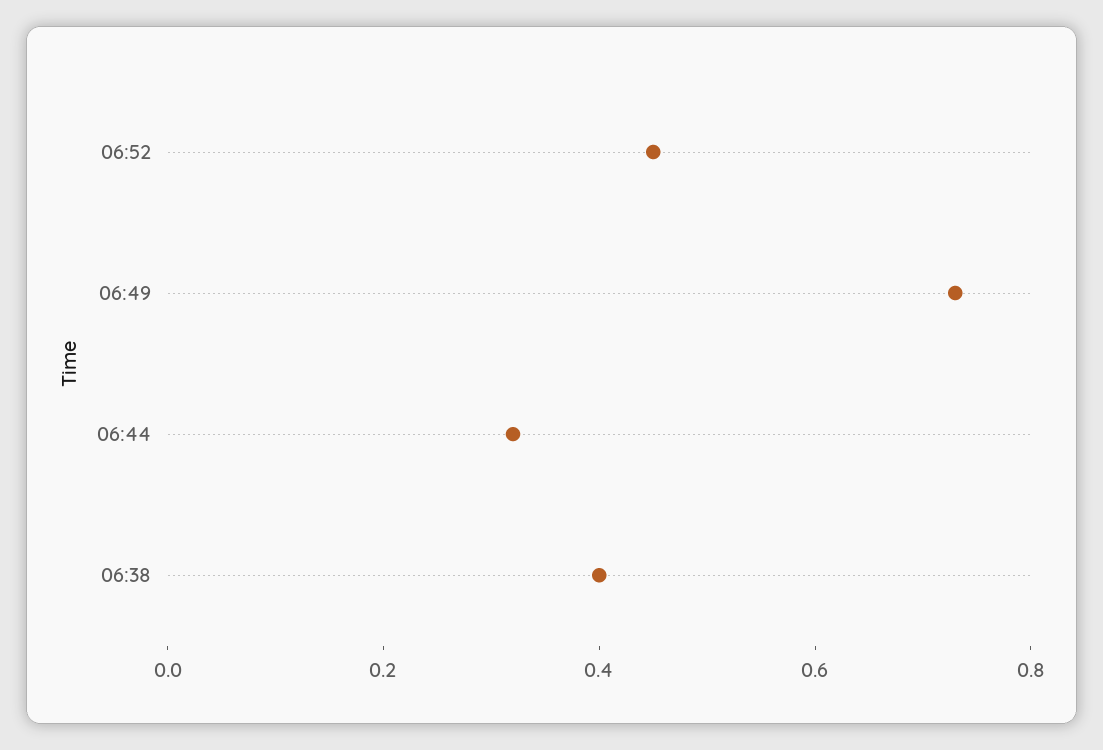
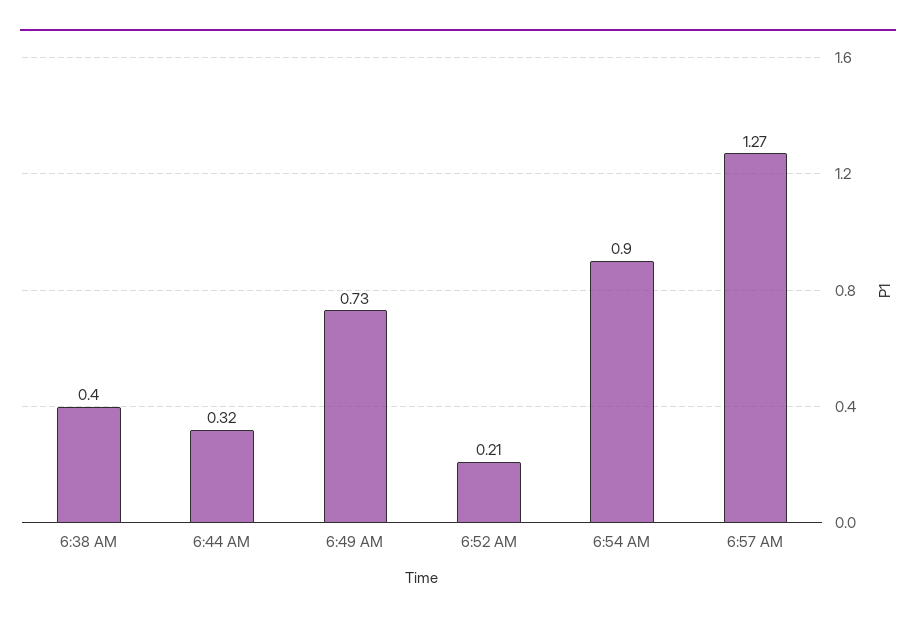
06:52: 0.45 -> 0.21
6:54 AM: none -> 0.9
6:57 AM: none -> 1.27

